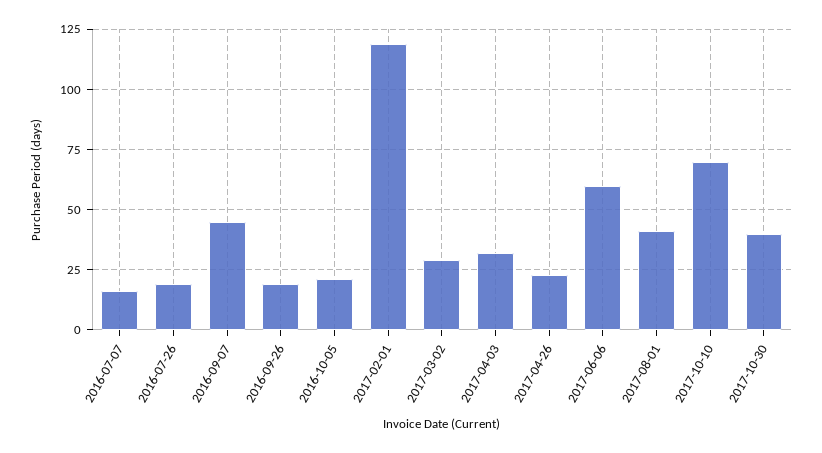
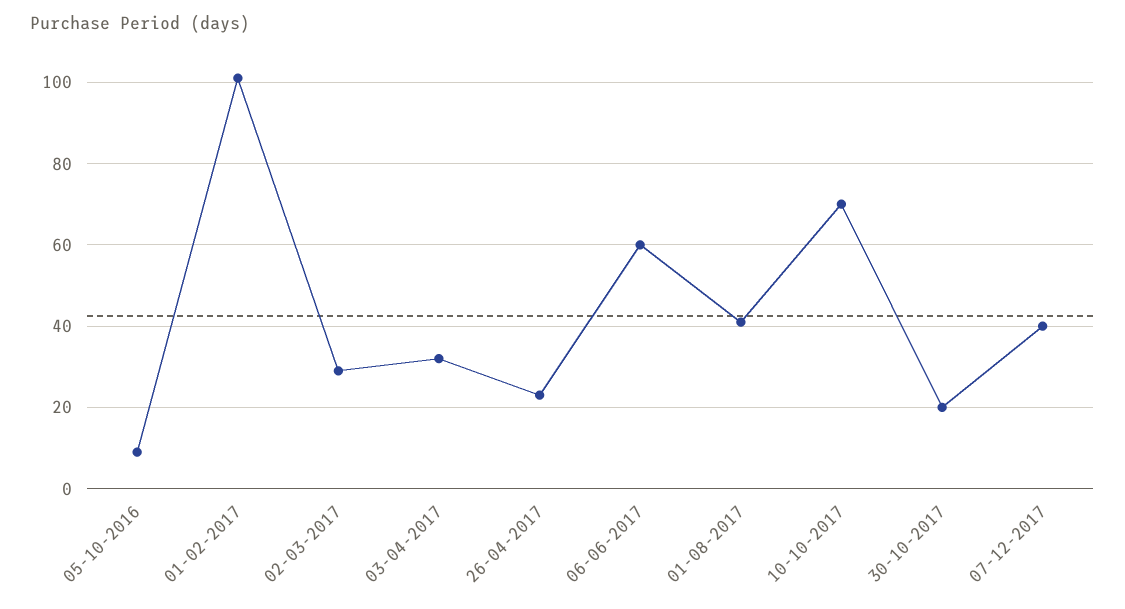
2016-07-07: 15 -> none
2016-07-26: 20 -> none
2016-09-07: 45 -> none
2016-09-26: 20 -> none
2016-10-05: 20 -> 10
2017-02-01: 120 -> 100
2017-10-30: 40 -> 20
07-12-2017: none -> 40

